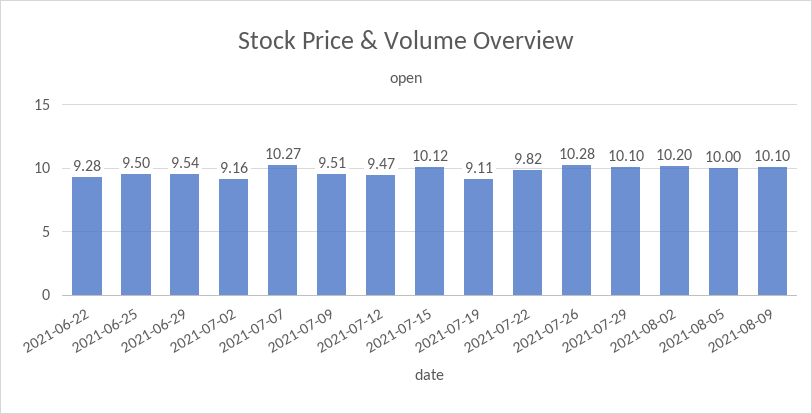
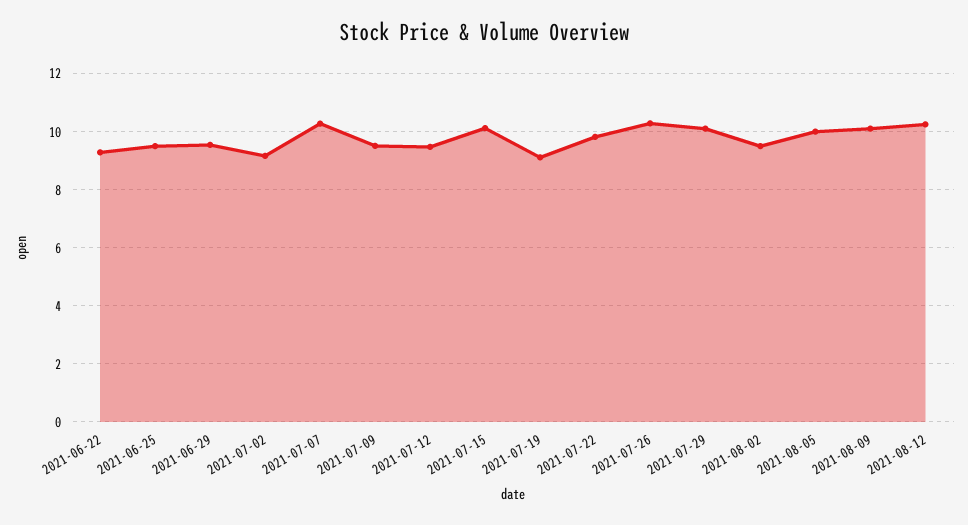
2021-08-02: 10.2 -> 9.5
2021-08-12: none -> 10.25

